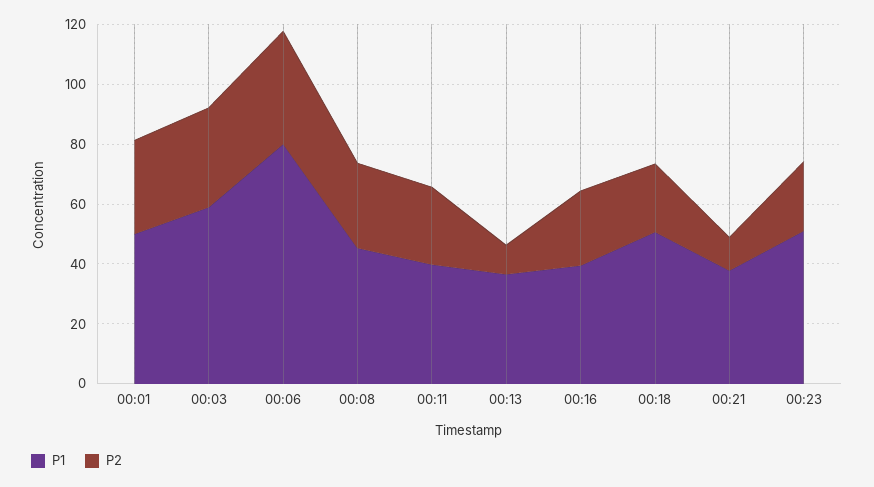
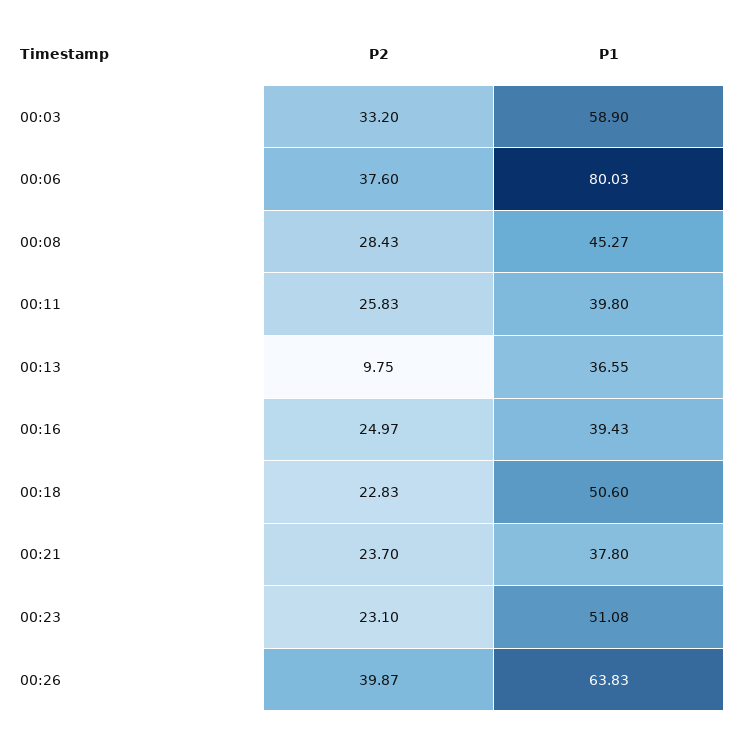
P1, 00:01: 50 -> none
P2, 00:01: 30 -> none
P2, 00:21: 10 -> 23.7
P2, 00:26: none -> 39.87
P1, 00:26: none -> 63.83

